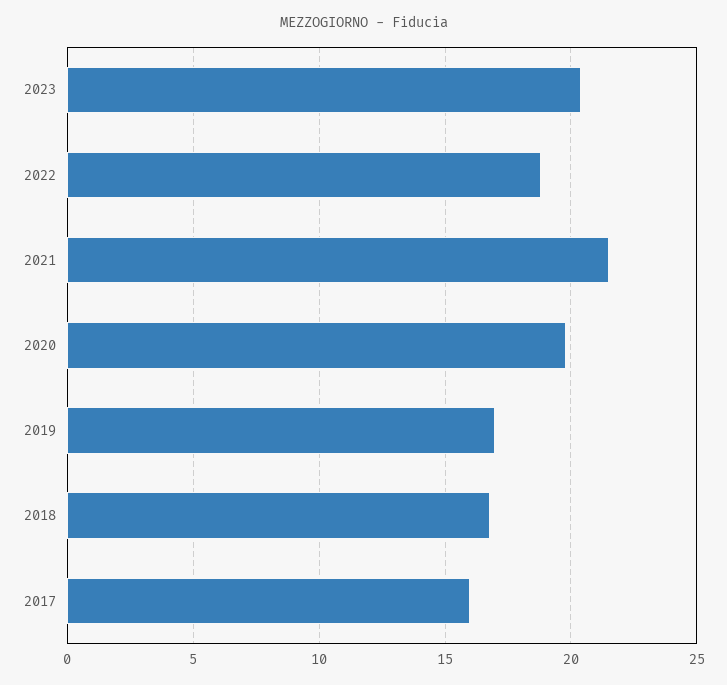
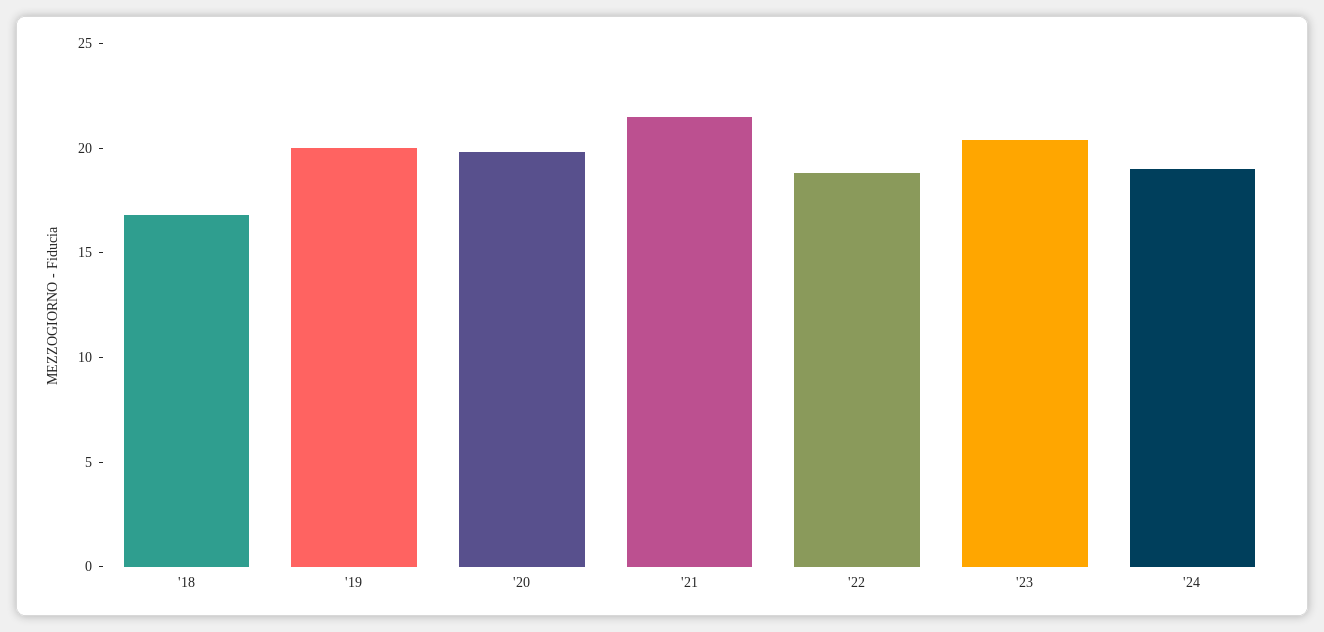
2019: 17 -> 20
2017: 16 -> none
'24: none -> 19

